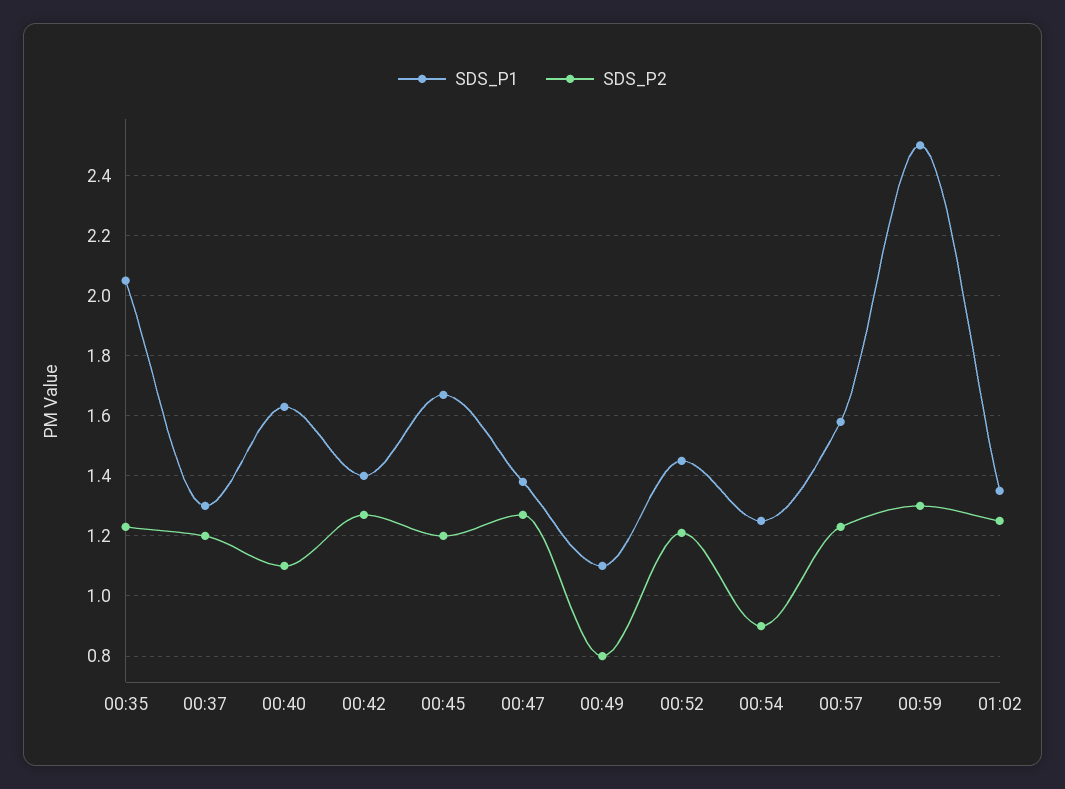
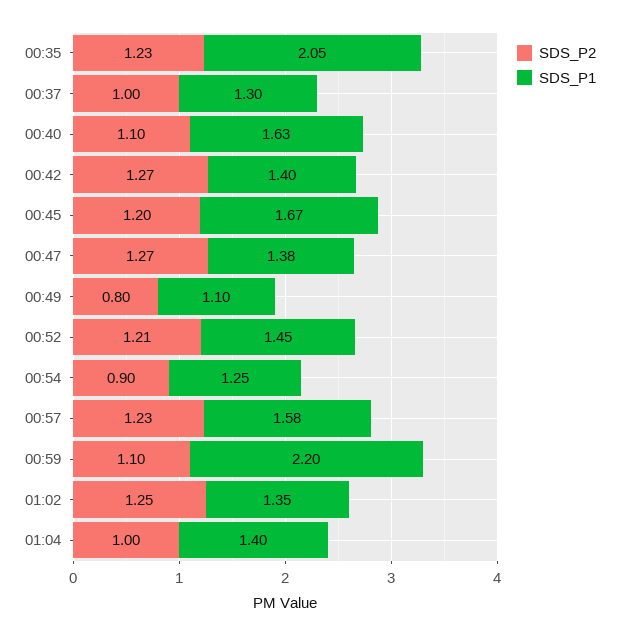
SDS_P2, 00:37: 1.2 -> 1
SDS_P1, 00:59: 2.5 -> 2.2
SDS_P2, 00:59: 1.3 -> 1.1
SDS_P2, 01:04: none -> 1
SDS_P1, 01:04: none -> 1.4

